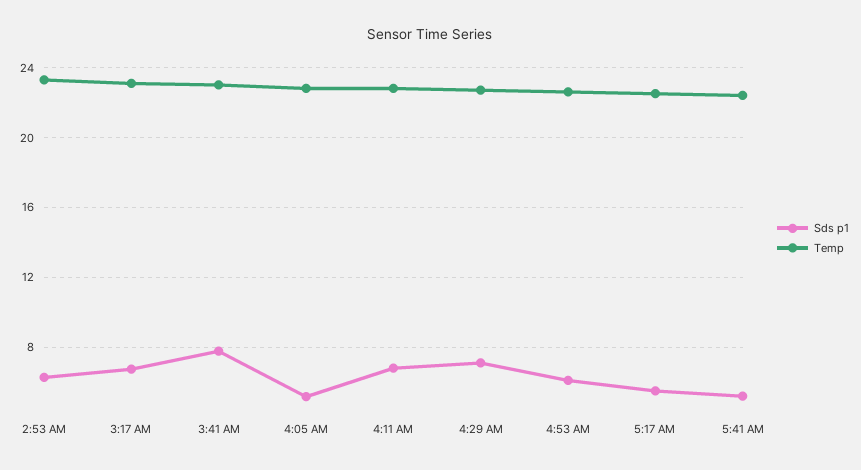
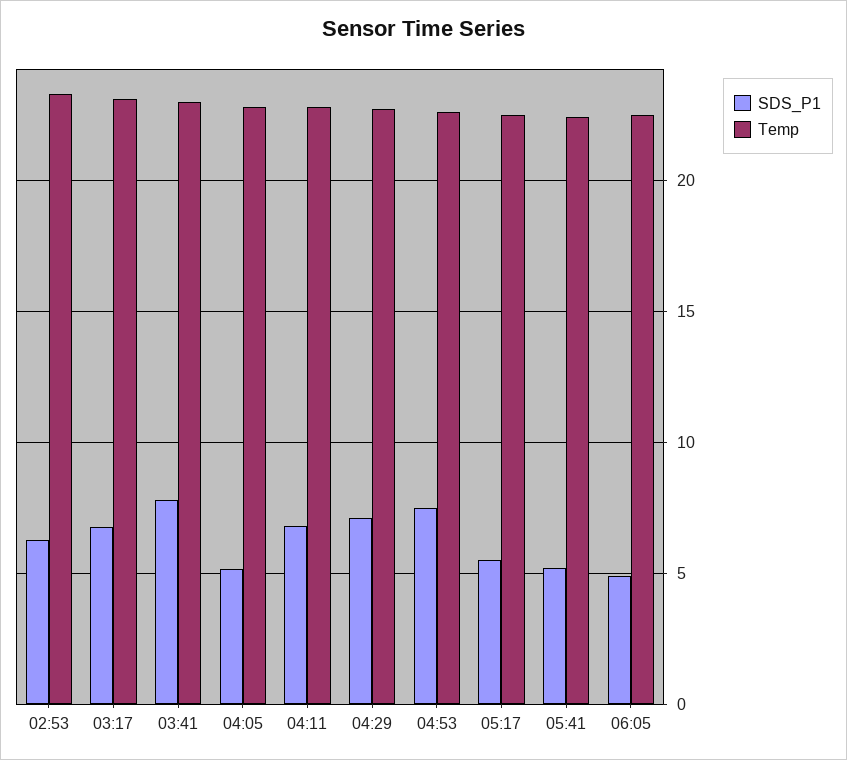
Sds p1, 4:53 AM: 6 -> 7.5
Sds p1, 06:05: none -> 5
Temp, 06:05: none -> 22.5

